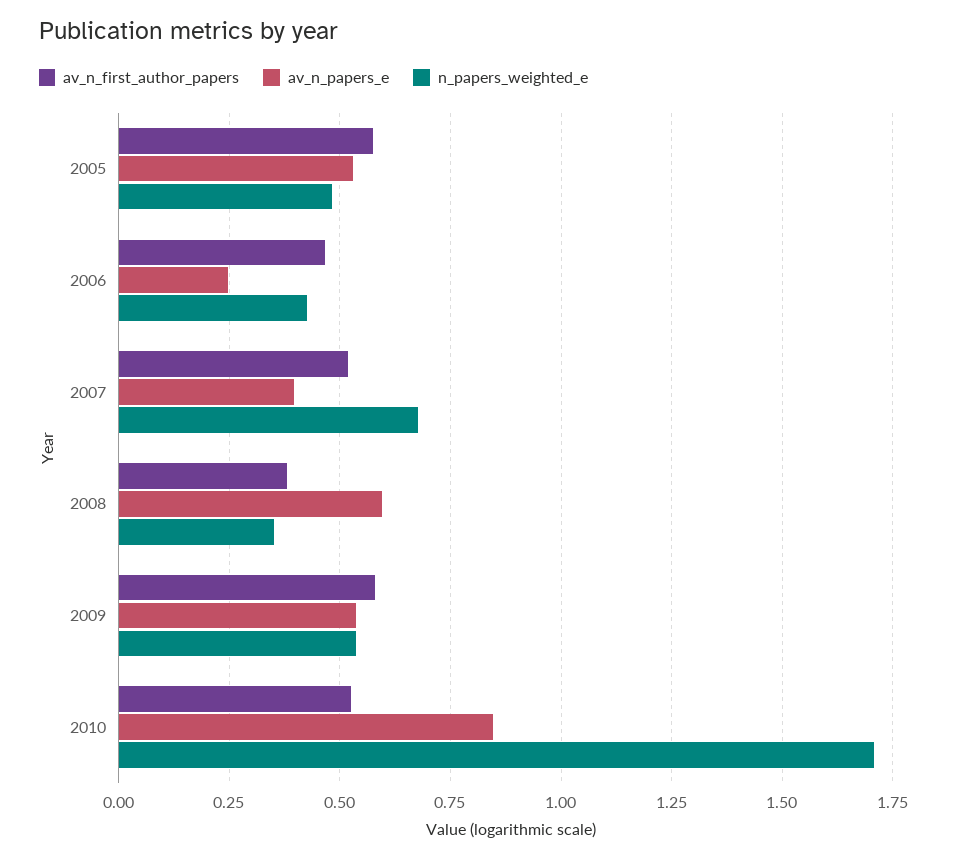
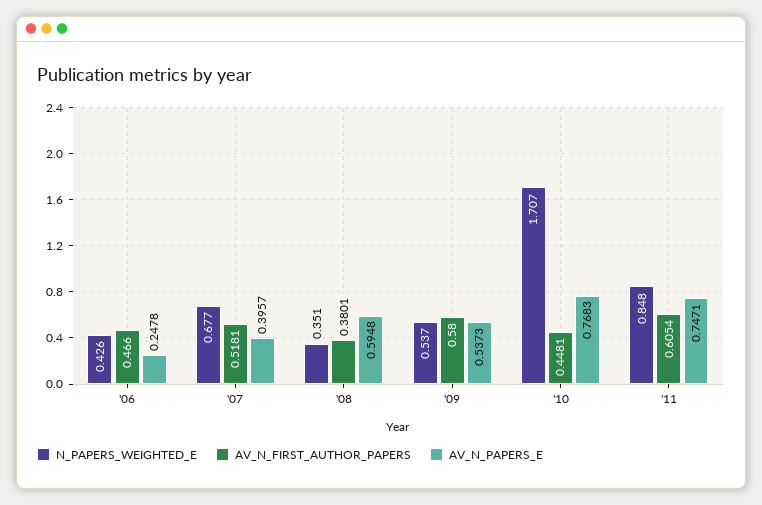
av_n_first_author_papers, 2005: 0.575 -> none
av_n_papers_e, 2005: 0.525 -> none
n_papers_weighted_e, 2005: 0.475 -> none
av_n_first_author_papers, 2010: 0.525 -> 0.4481
av_n_papers_e, 2010: 0.85 -> 0.7683
n_papers_weighted_e, '11: none -> 0.848
av_n_first_author_papers, '11: none -> 0.6054
av_n_papers_e, '11: none -> 0.7471

